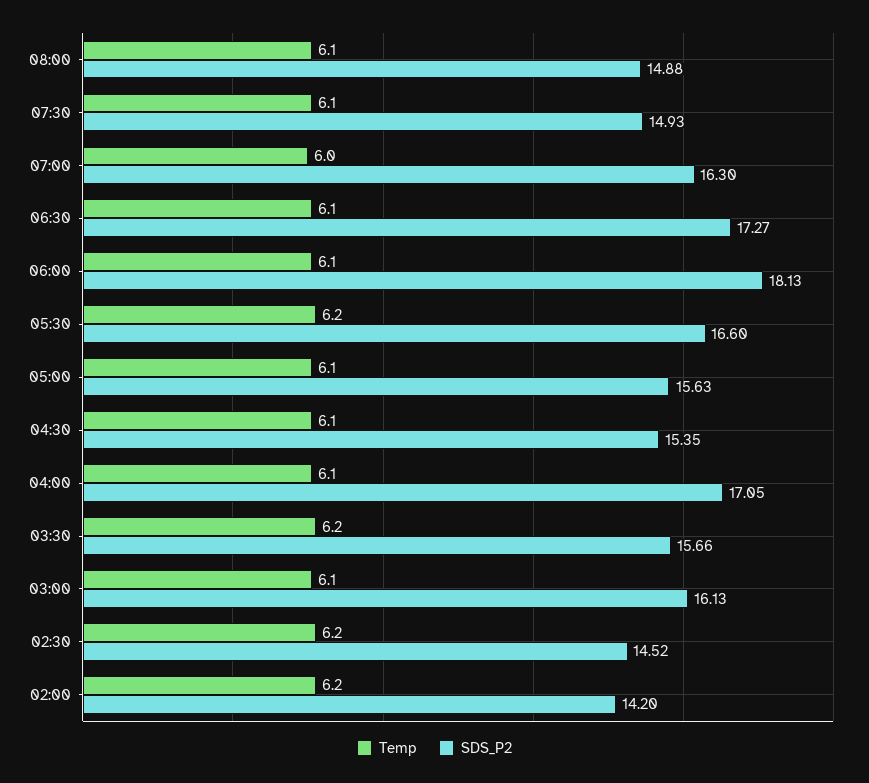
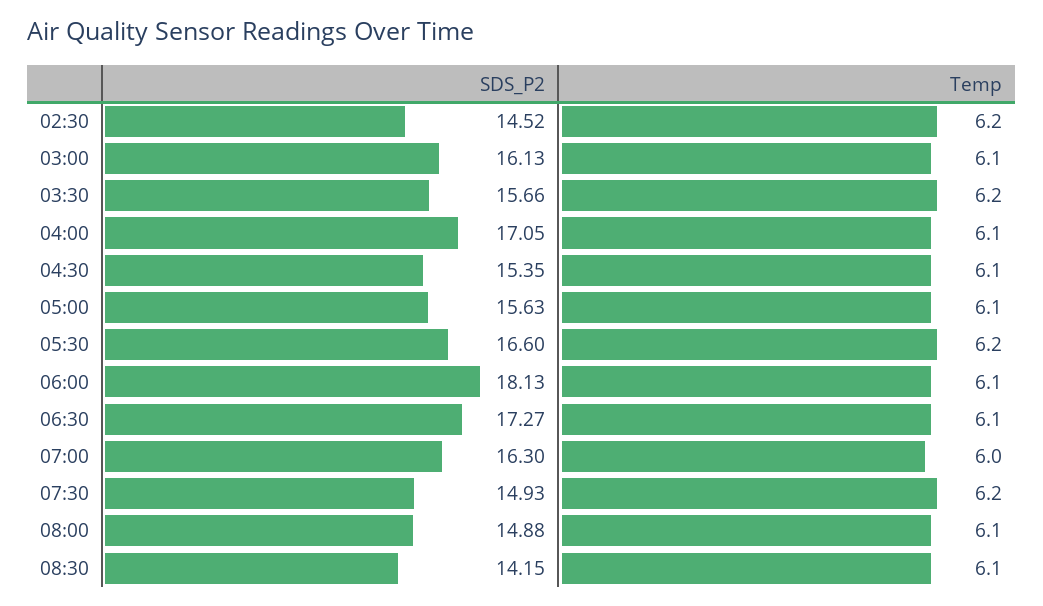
Temp, 07:30: 6.1 -> 6.2
Temp, 02:00: 6.2 -> none
SDS_P2, 02:00: 14.2 -> none
SDS_P2, 08:30: none -> 14.15
Temp, 08:30: none -> 6.1

